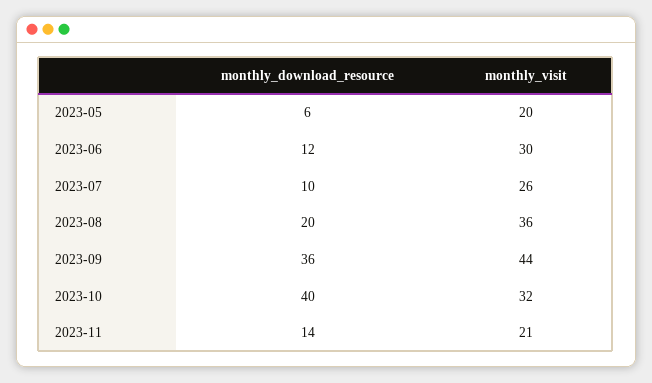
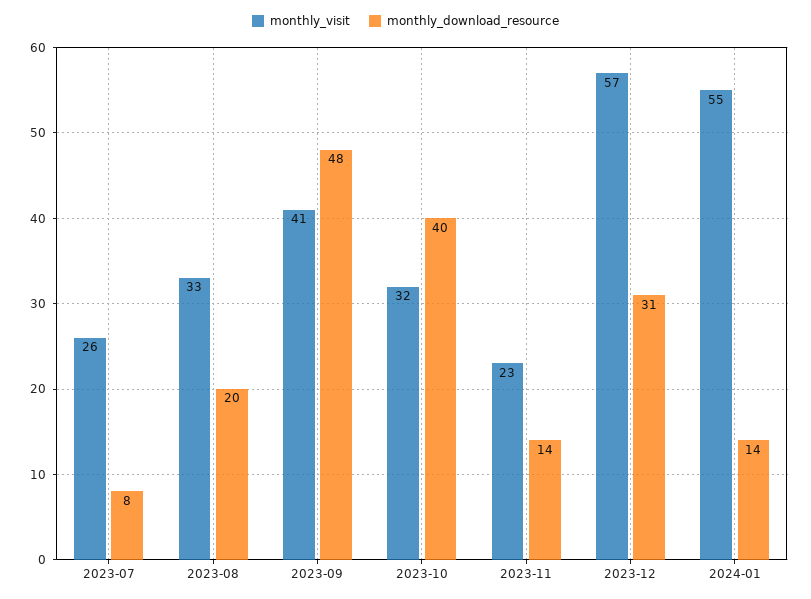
monthly_download_resource, 2023-05: 6 -> none
monthly_visit, 2023-05: 20 -> none
monthly_download_resource, 2023-06: 12 -> none
monthly_visit, 2023-06: 30 -> none
monthly_download_resource, 2023-07: 10 -> 8
monthly_visit, 2023-08: 36 -> 33
monthly_download_resource, 2023-09: 36 -> 48
monthly_visit, 2023-09: 44 -> 41
monthly_visit, 2023-11: 21 -> 23
monthly_visit, 2023-12: none -> 57
monthly_download_resource, 2023-12: none -> 31
monthly_visit, 2024-01: none -> 55
monthly_download_resource, 2024-01: none -> 14

